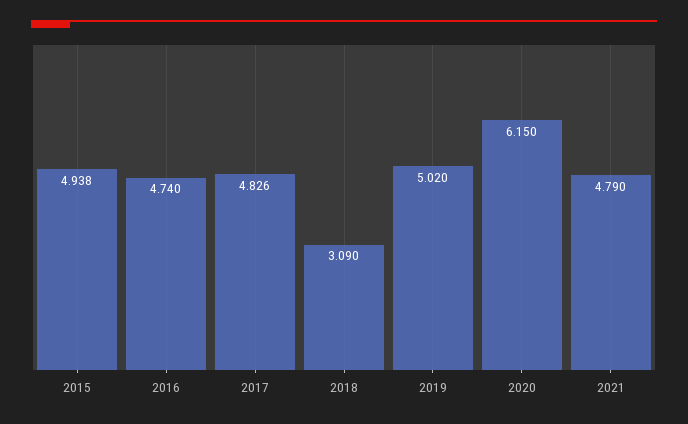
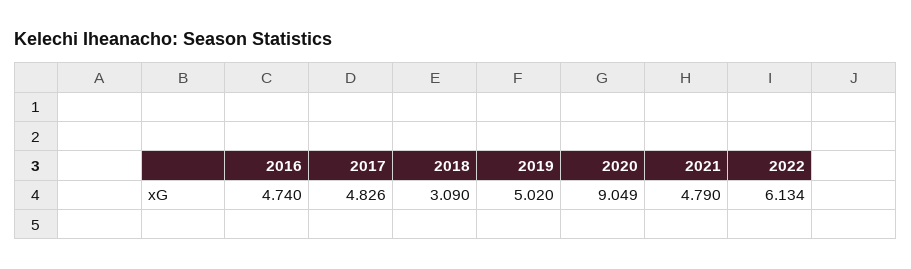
2015: 4.938 -> none
2020: 6.15 -> 9.049
2022: none -> 6.134

